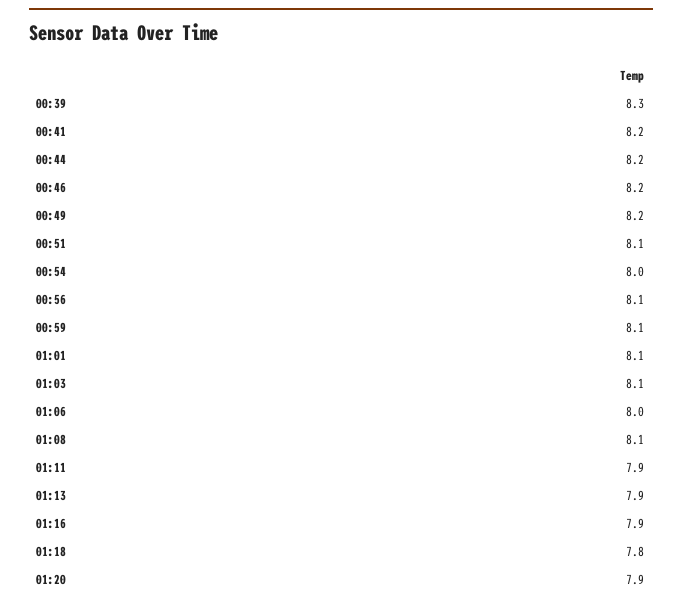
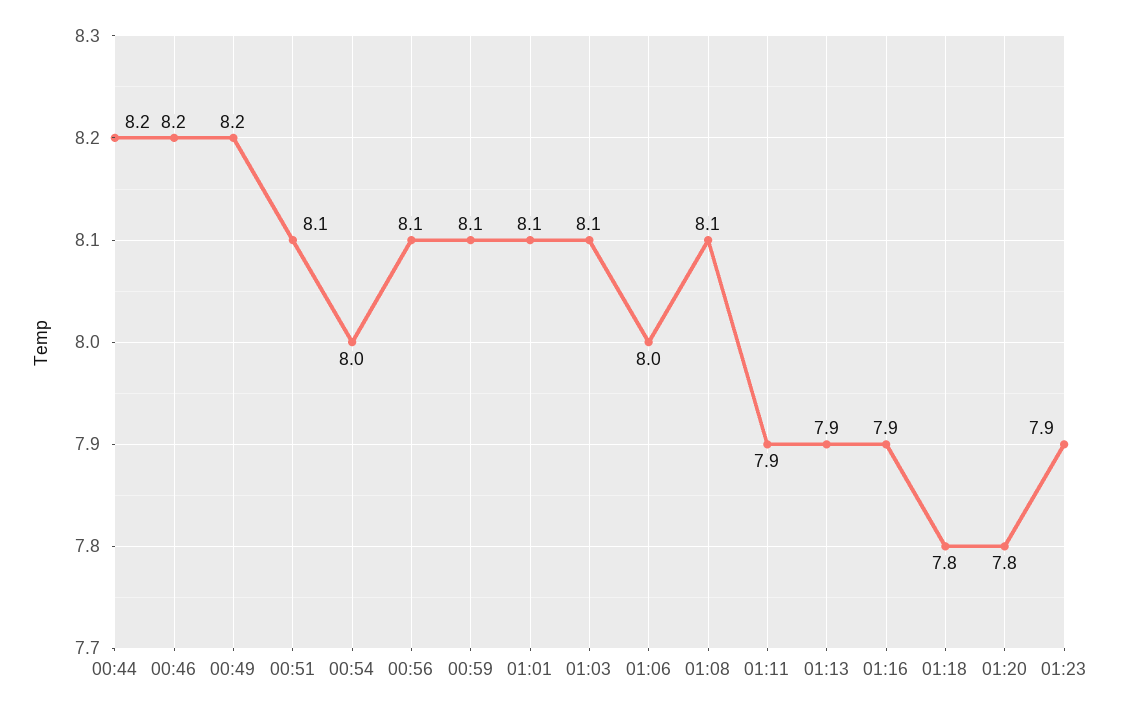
00:39: 8.3 -> none
00:41: 8.2 -> none
01:20: 7.9 -> 7.8
01:23: none -> 7.9

